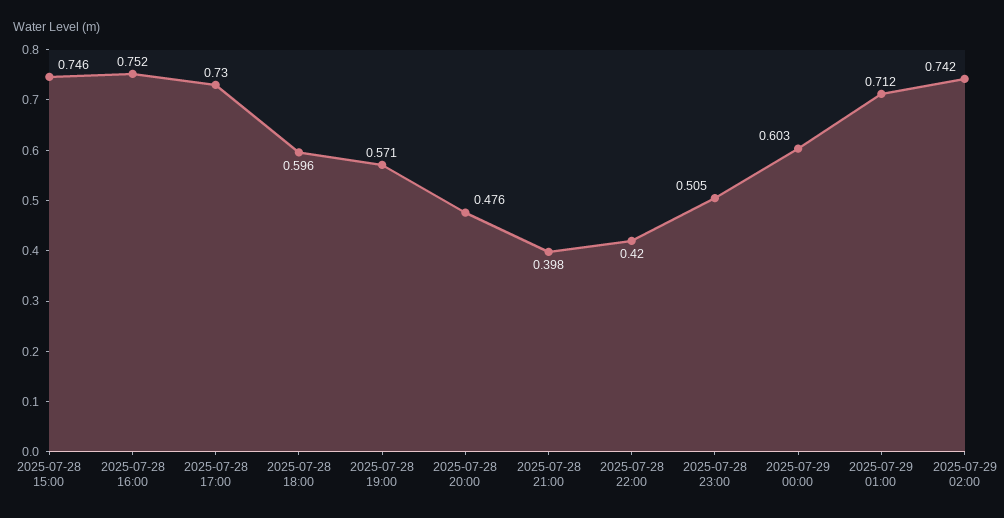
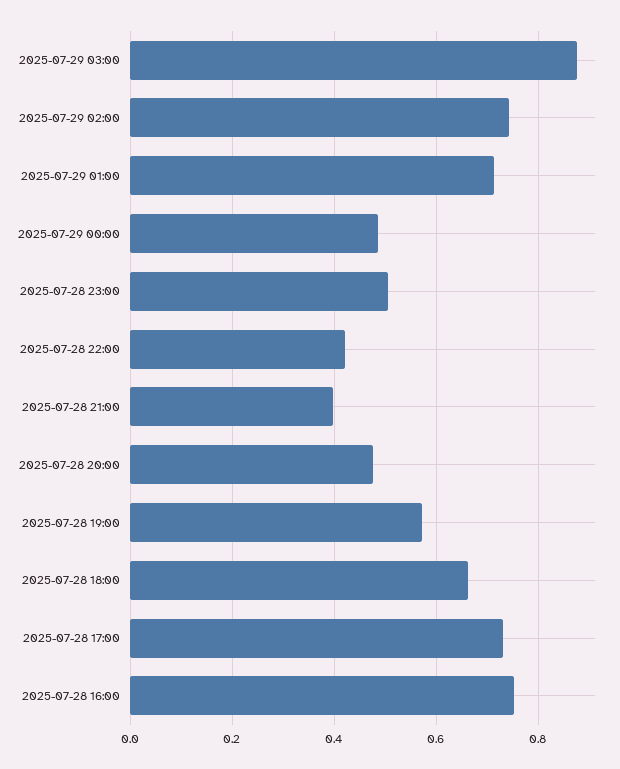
2025-07-28 15:00: 0.746 -> none
2025-07-28 18:00: 0.596 -> 0.66
2025-07-29 00:00: 0.603 -> 0.48
2025-07-29 03:00: none -> 0.88

